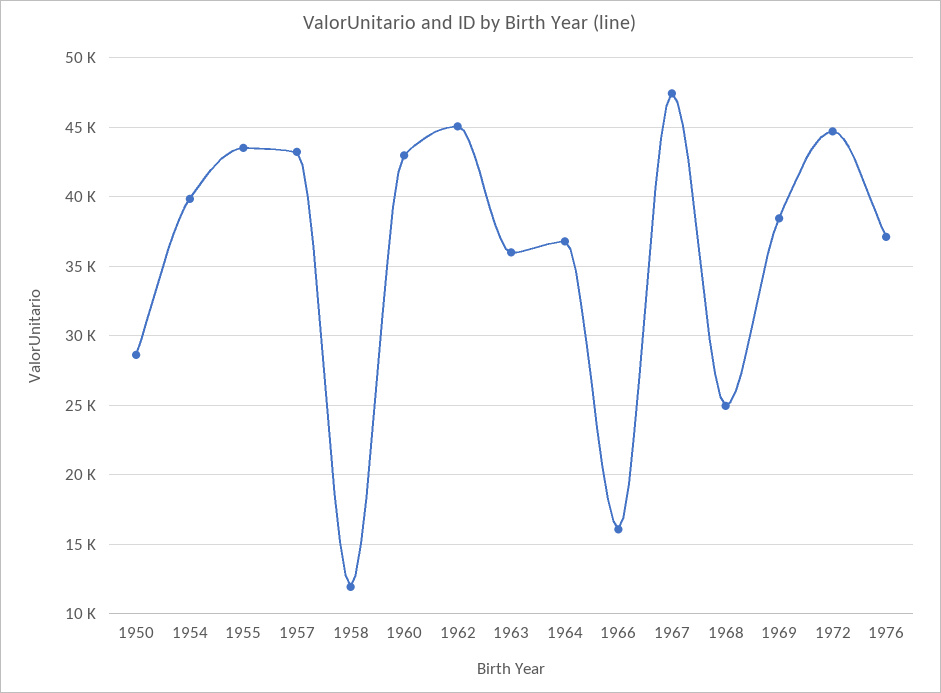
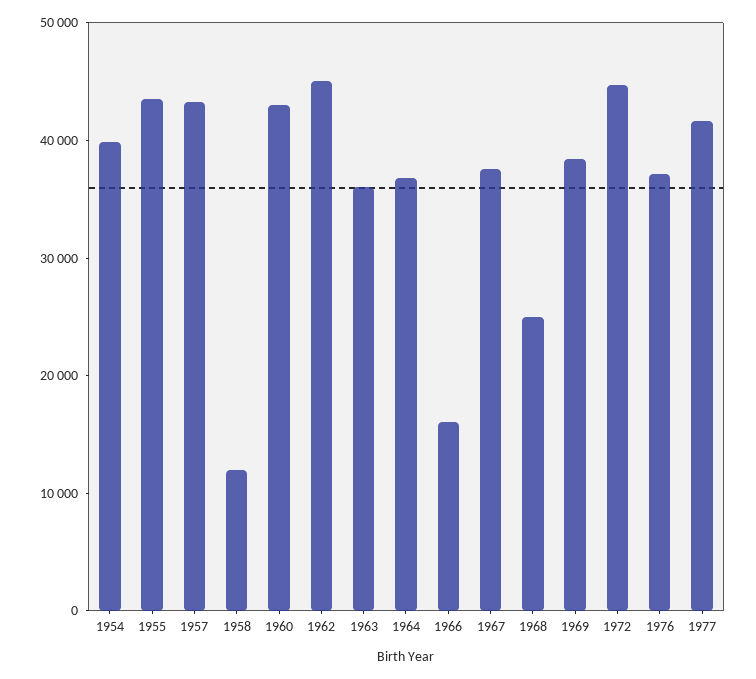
1950: 28500 -> none
1967: 47500 -> 38000
1977: none -> 42000

